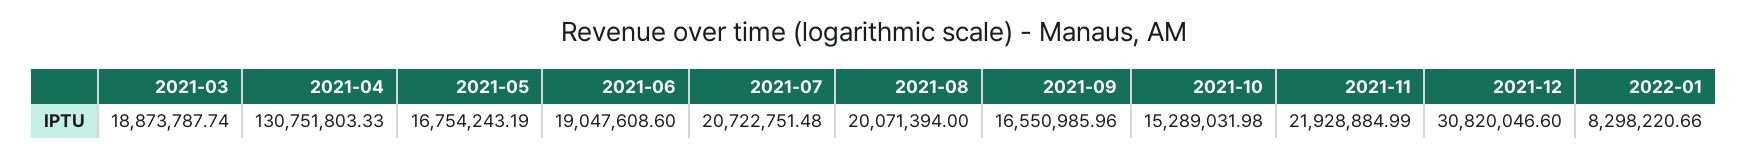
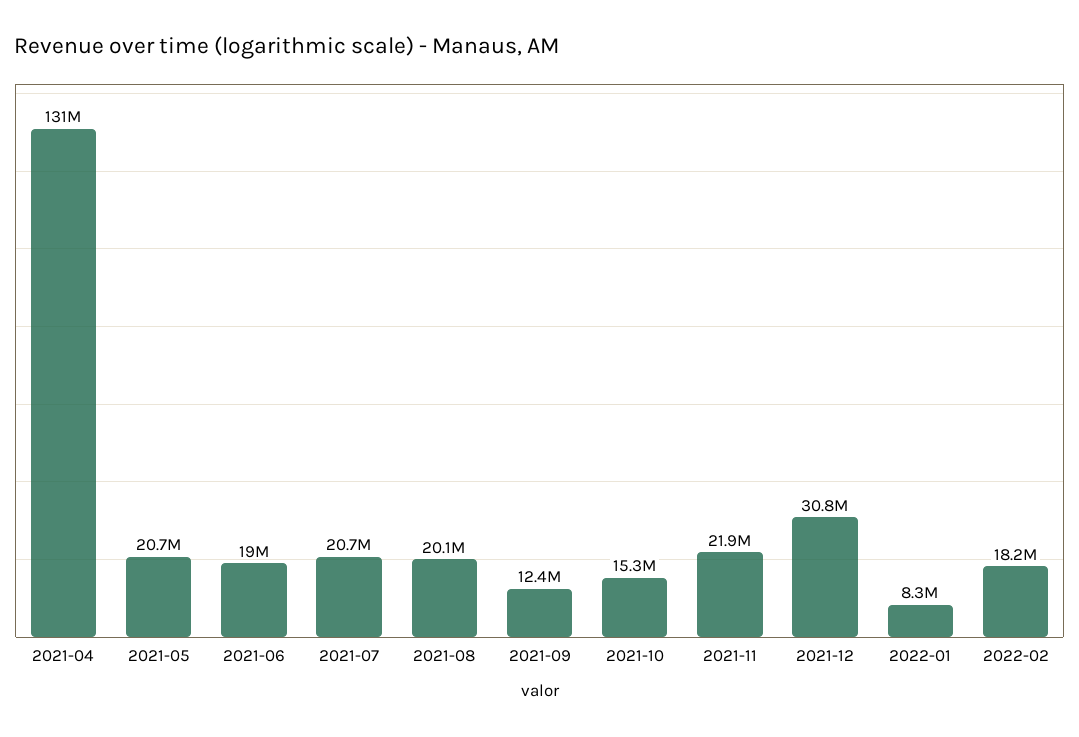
2021-03: 18873787.74 -> none
2021-05: 16754243.19 -> 20700000
2021-09: 16550985.96 -> 12400000
2022-02: none -> 18200000

